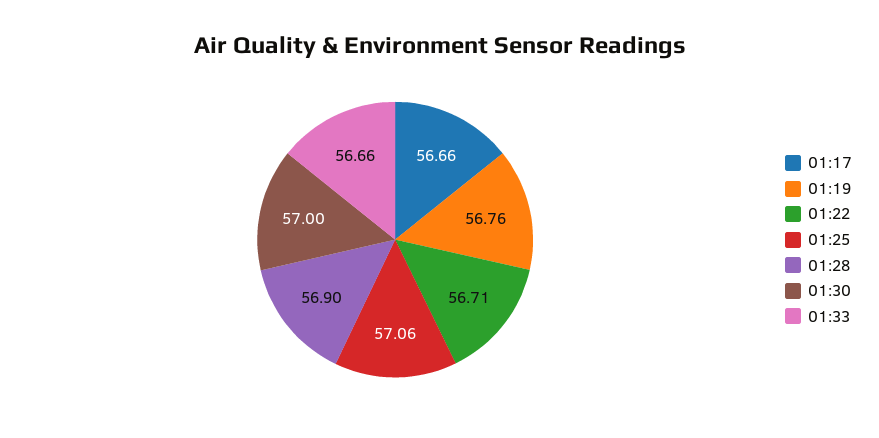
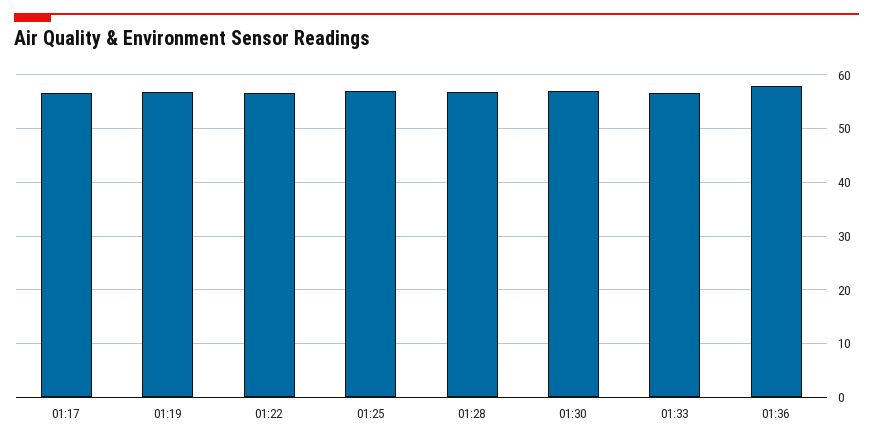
01:36: none -> 58

